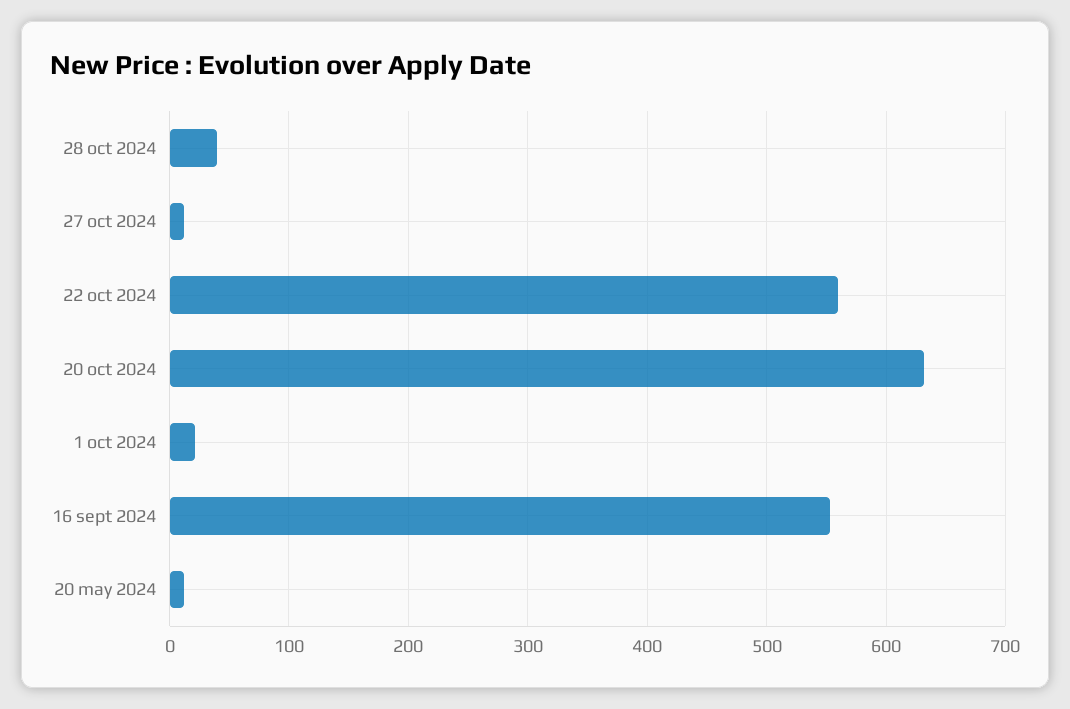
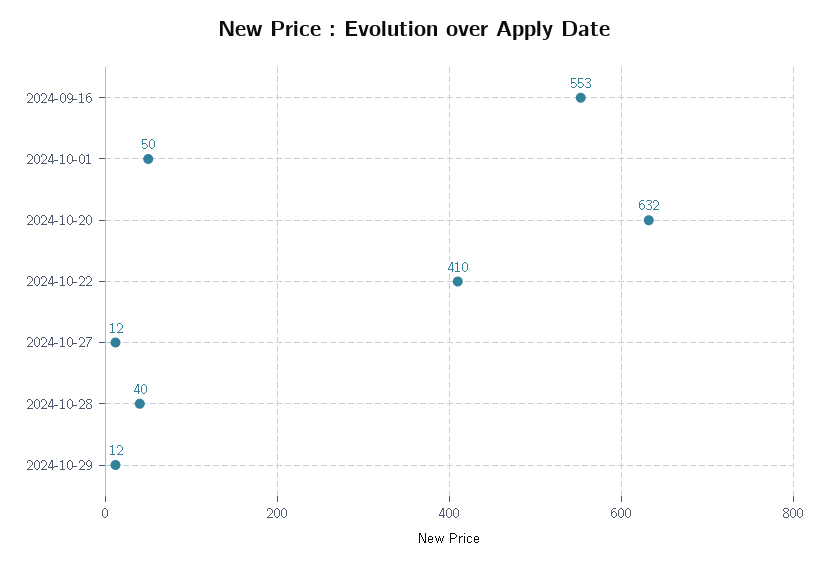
22 oct 2024: 560 -> 410
1 oct 2024: 20 -> 50
20 may 2024: 10 -> none
2024-10-29: none -> 12

